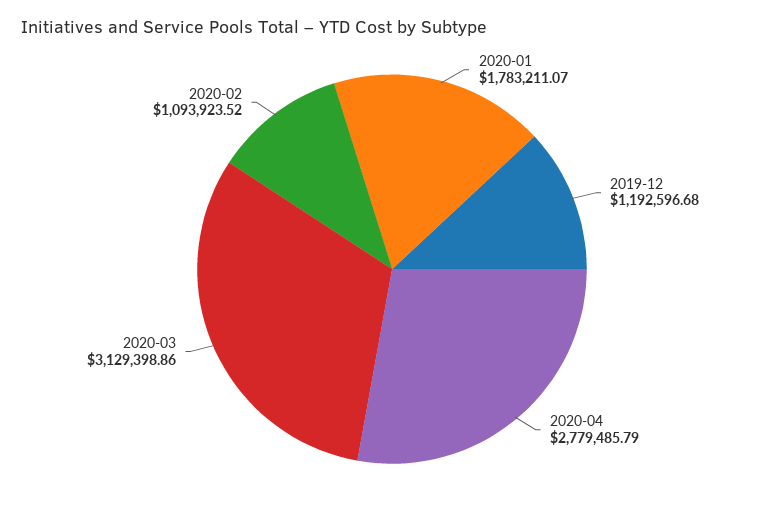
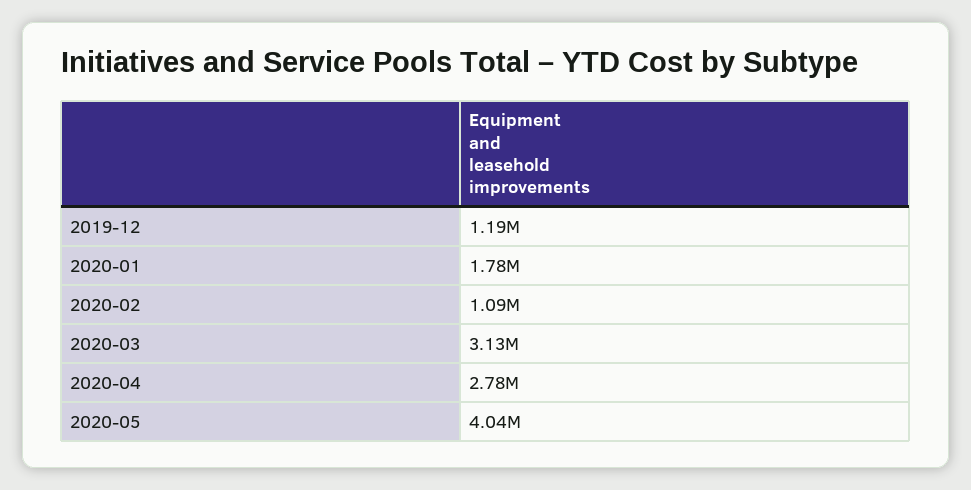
2020-05: none -> 4040000

